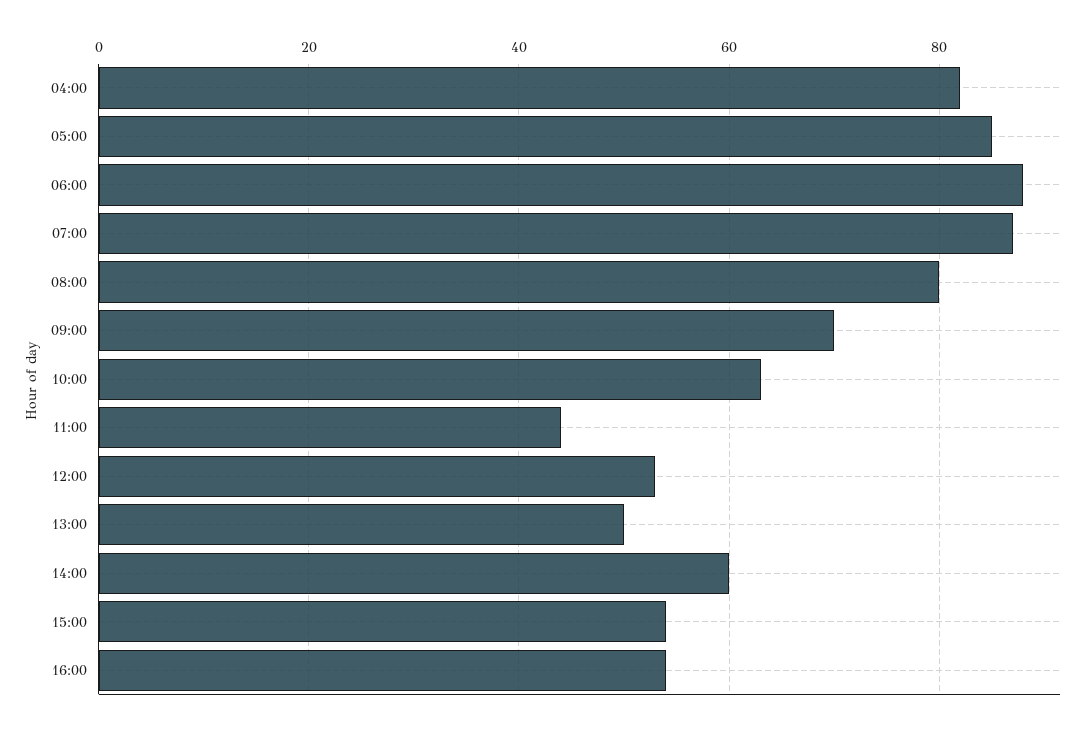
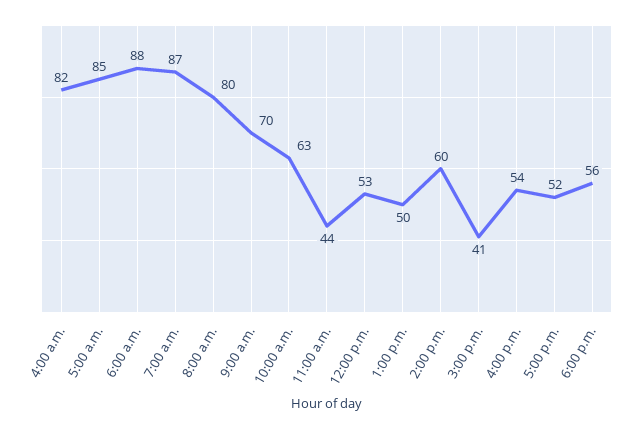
15:00: 55 -> 41
5:00 p.m.: none -> 52
6:00 p.m.: none -> 56

